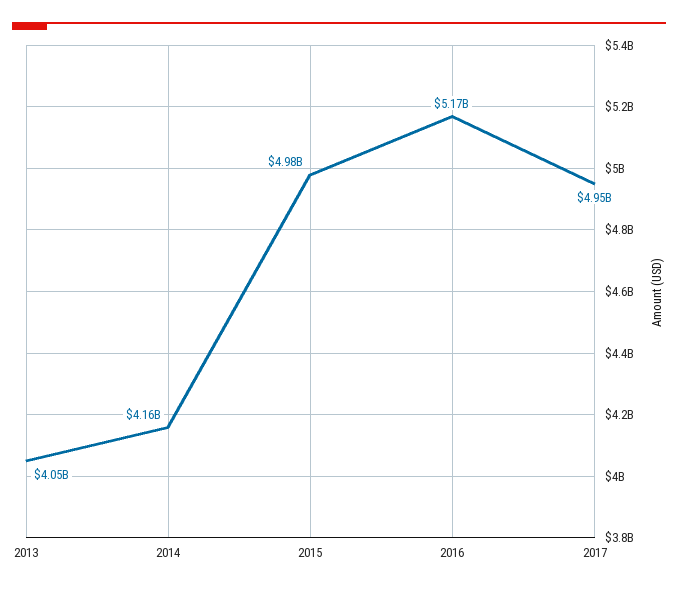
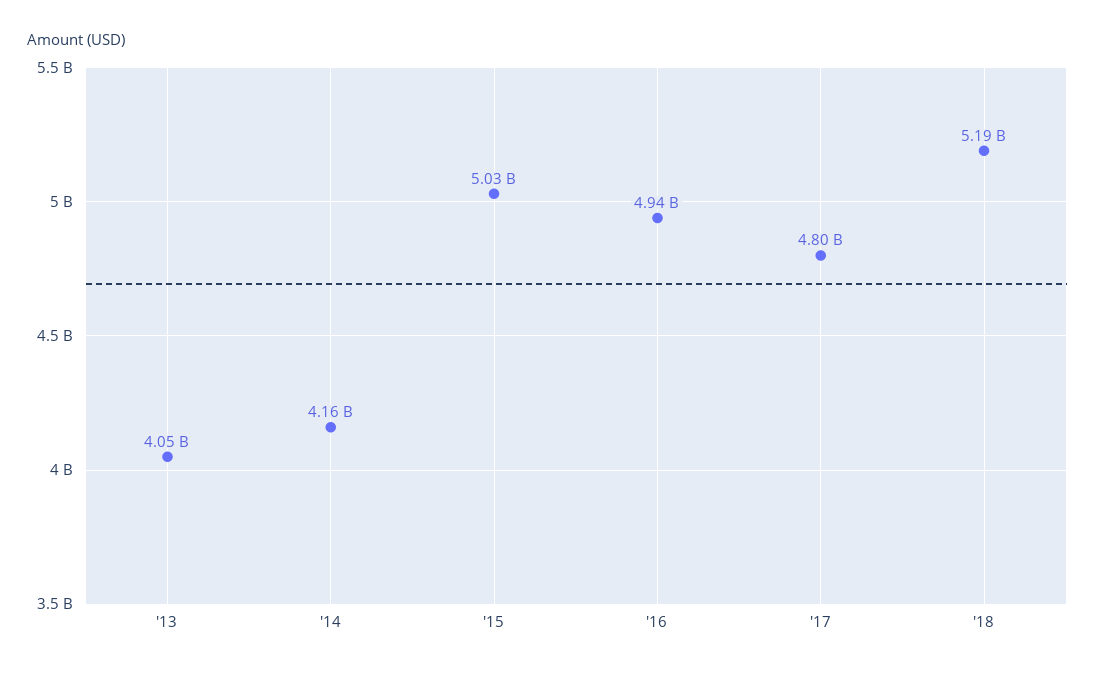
2015: 4980000000 -> 5030000000
2016: 5170000000 -> 4940000000
2017: 4950000000 -> 4800000000
'18: none -> 5190000000

